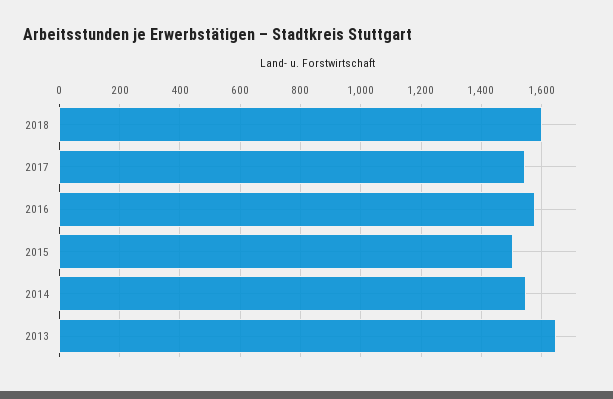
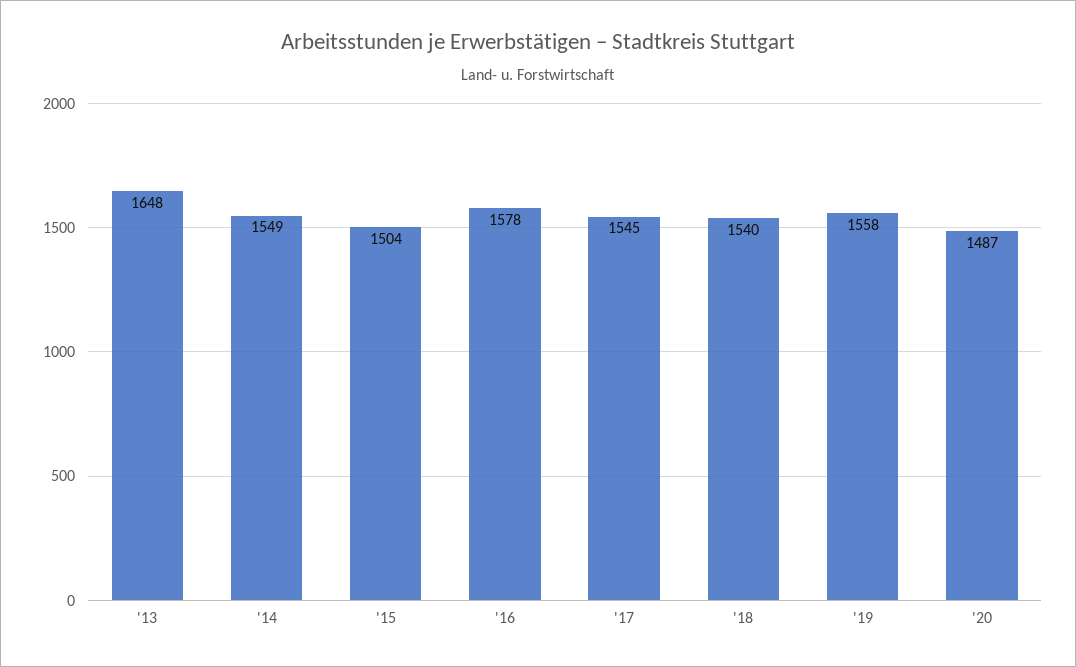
2018: 1600 -> 1540
'19: none -> 1558
'20: none -> 1487

